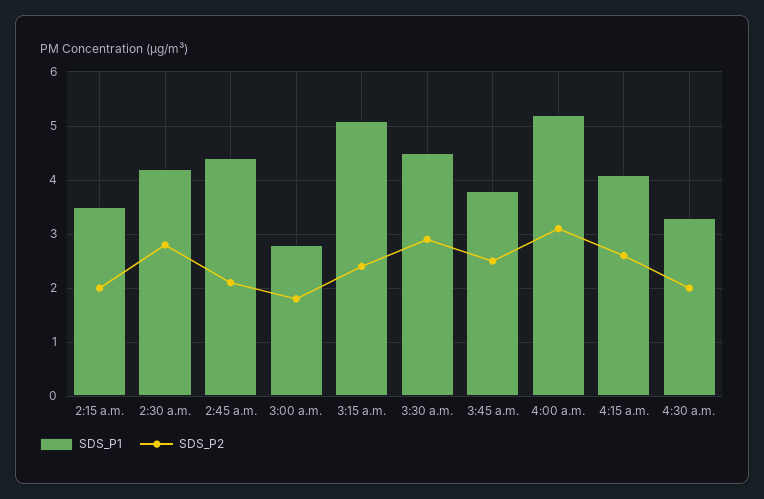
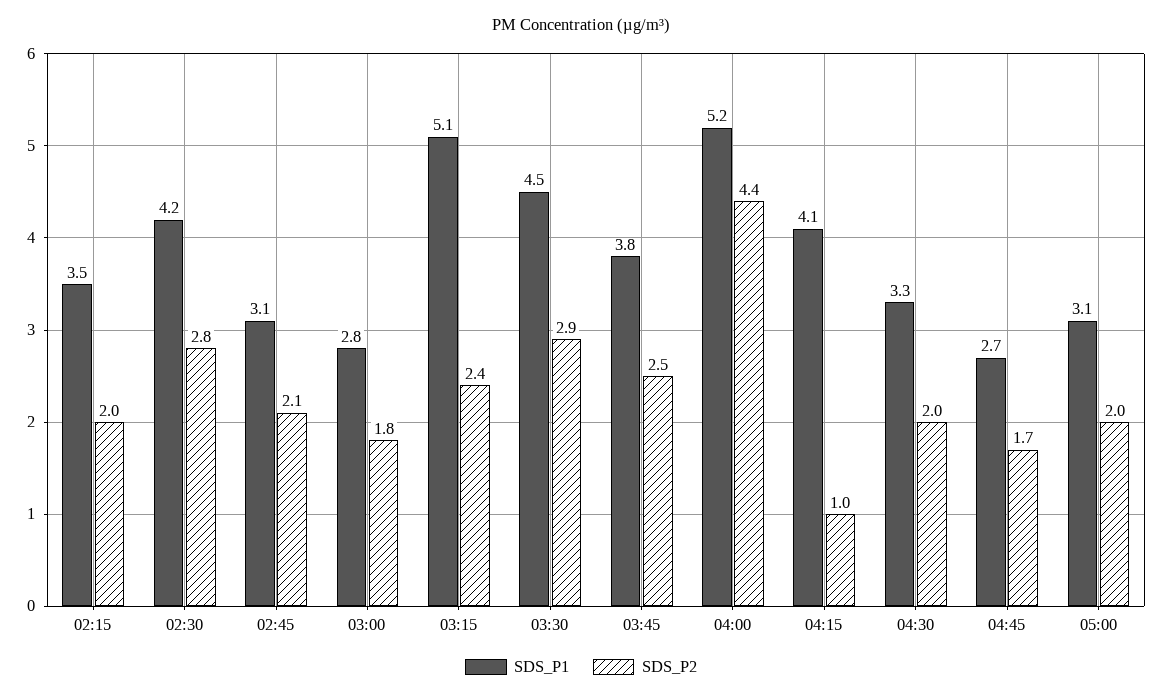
SDS_P1, 2:45 a.m.: 4.5 -> 3.1
SDS_P2, 4:00 a.m.: 3 -> 4.4
SDS_P2, 4:15 a.m.: 2.5 -> 1
SDS_P1, 04:45: none -> 2.7
SDS_P2, 04:45: none -> 1.7
SDS_P1, 05:00: none -> 3.1
SDS_P2, 05:00: none -> 2

